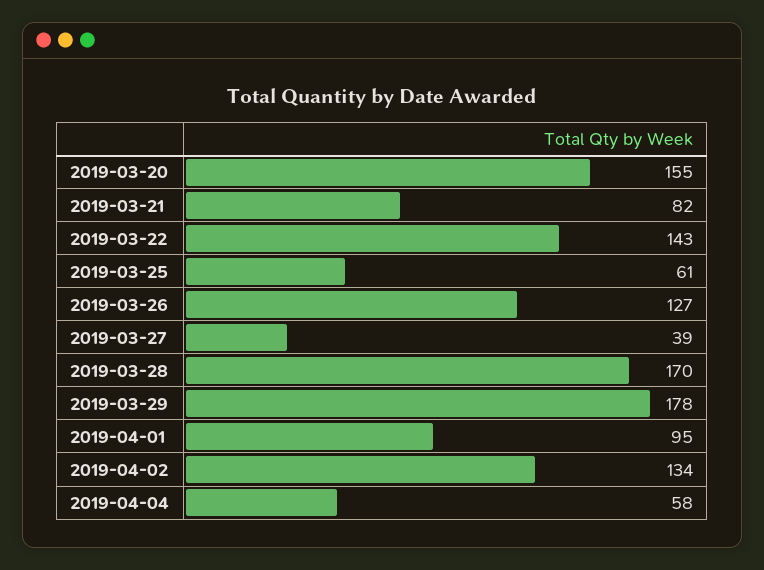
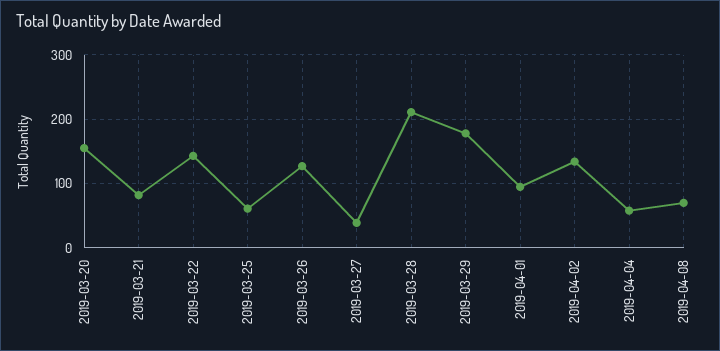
2019-03-28: 170 -> 210
2019-04-08: none -> 70

